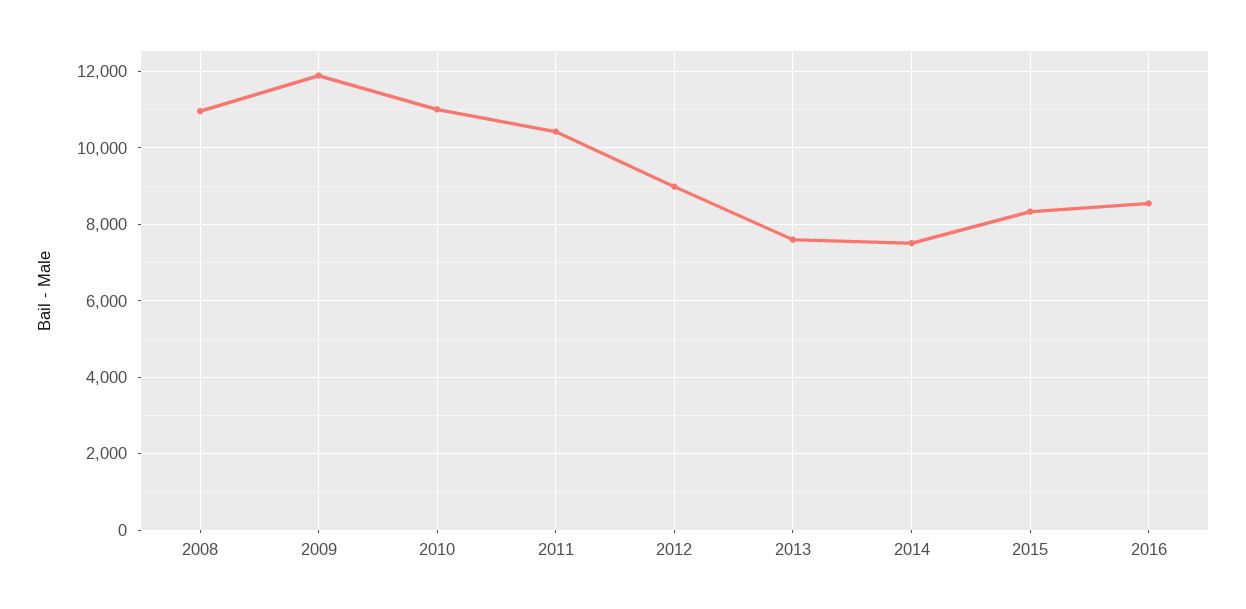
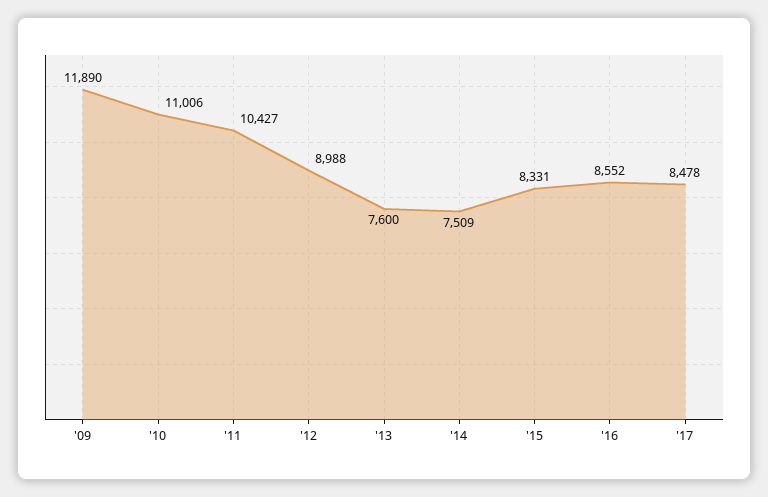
2008: 11000 -> none
'17: none -> 8478

